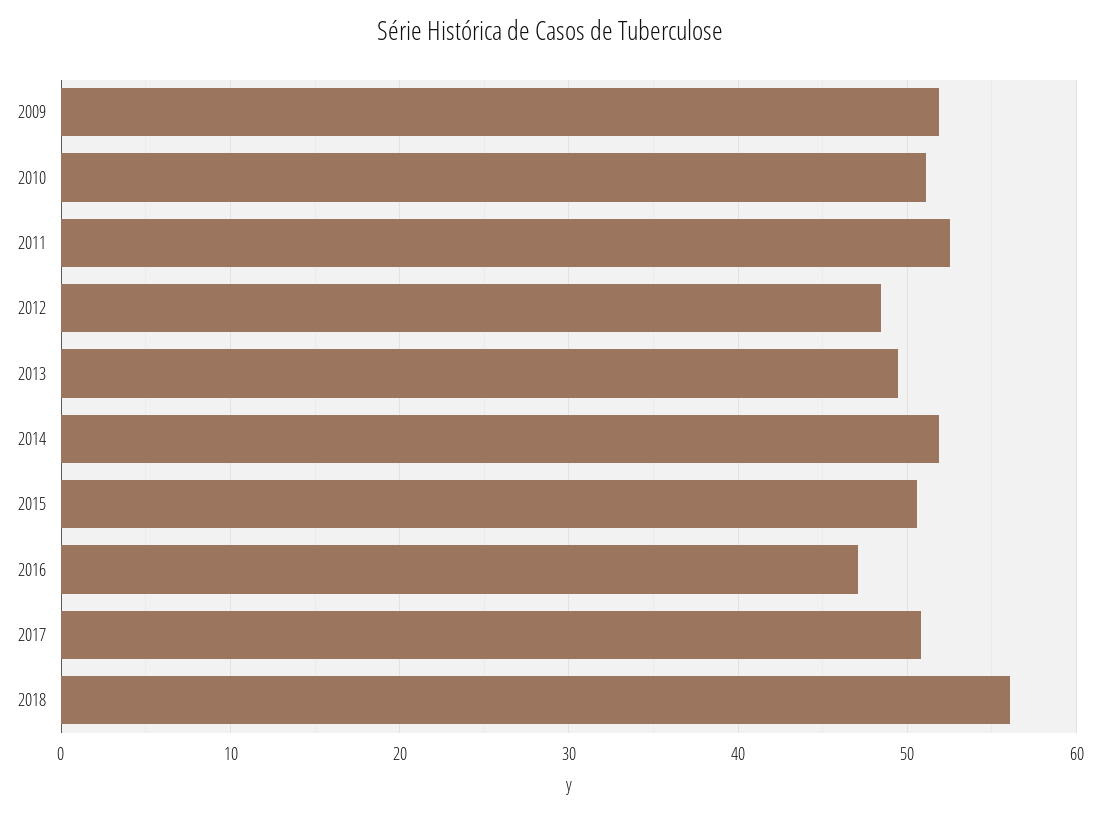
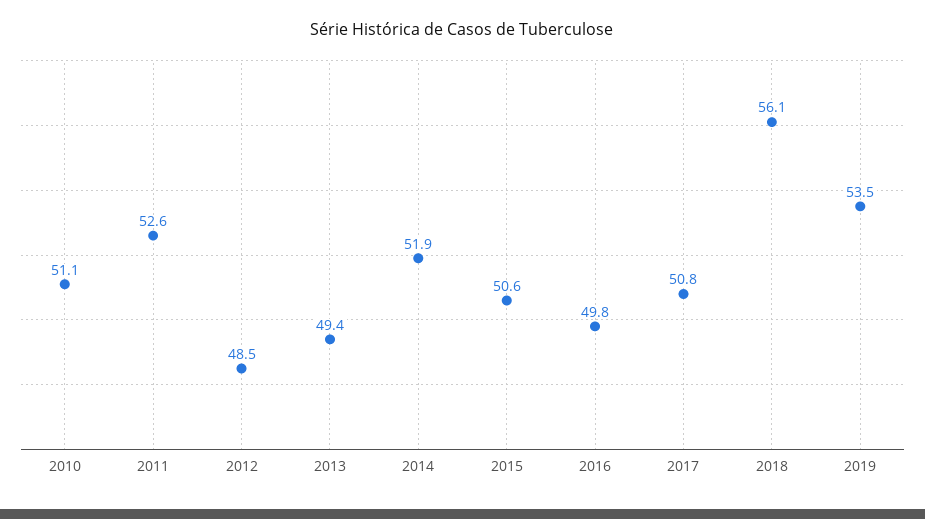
2009: 52 -> none
2016: 47 -> 49.8
2019: none -> 53.5

